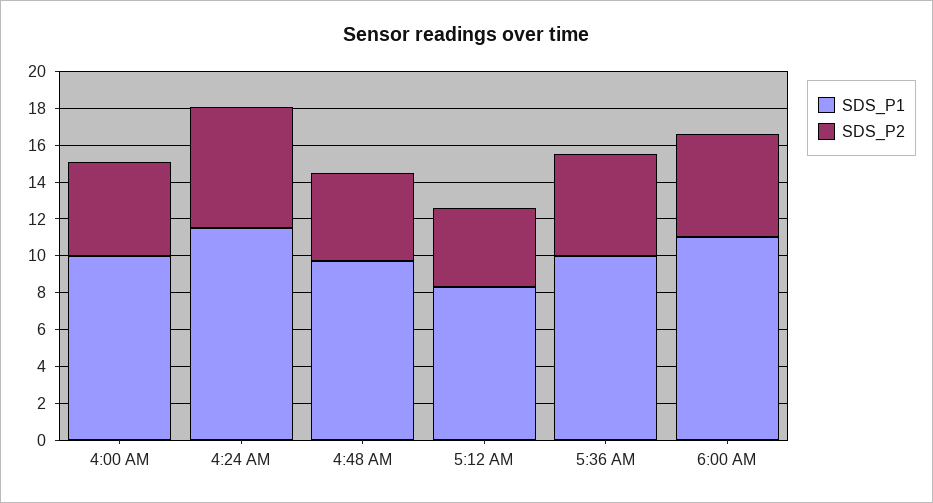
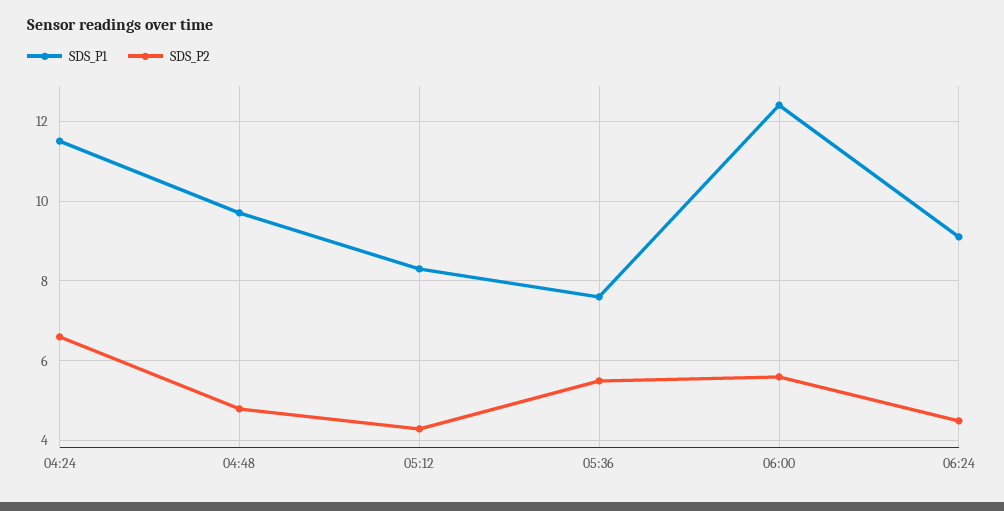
SDS_P1, 4:00 AM: 10 -> none
SDS_P2, 4:00 AM: 5 -> none
SDS_P1, 5:36 AM: 10 -> 7.5
SDS_P1, 6:00 AM: 11 -> 12.5
SDS_P1, 06:24: none -> 9
SDS_P2, 06:24: none -> 4.5

